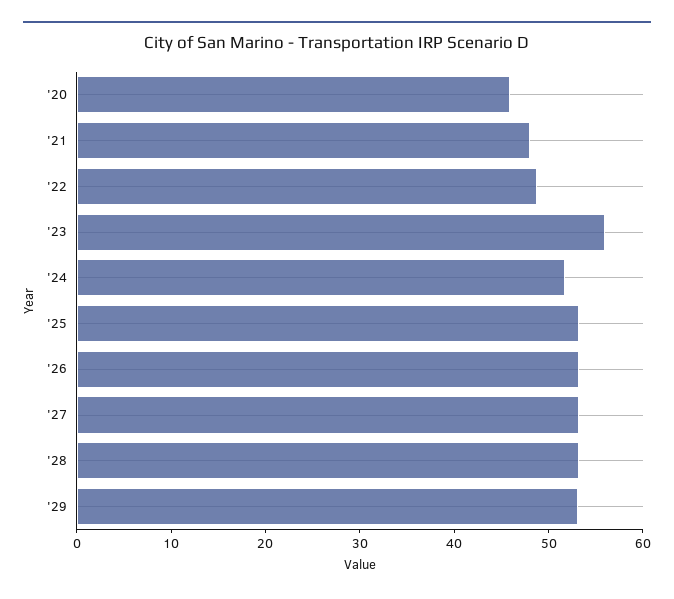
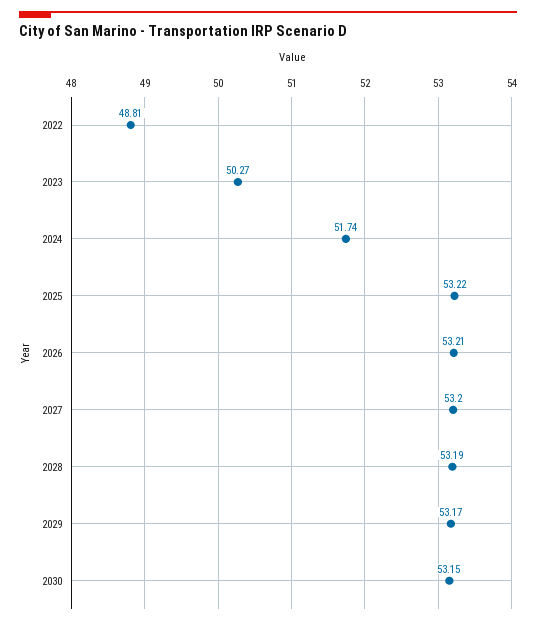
'20: 46 -> none
'21: 48 -> none
'23: 56 -> 50.27
2030: none -> 53.15

